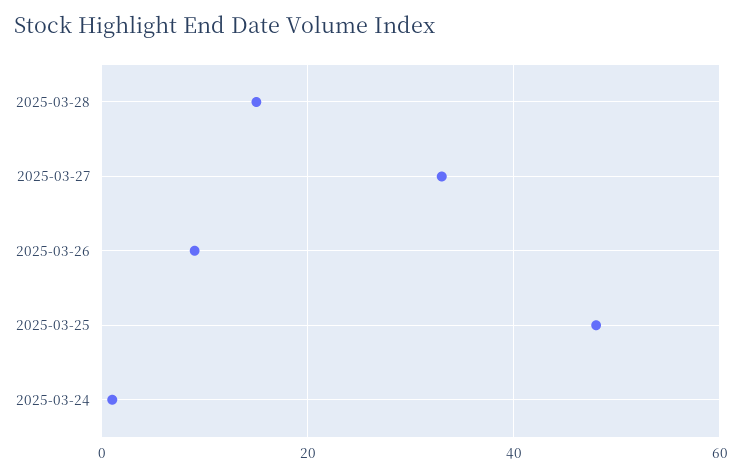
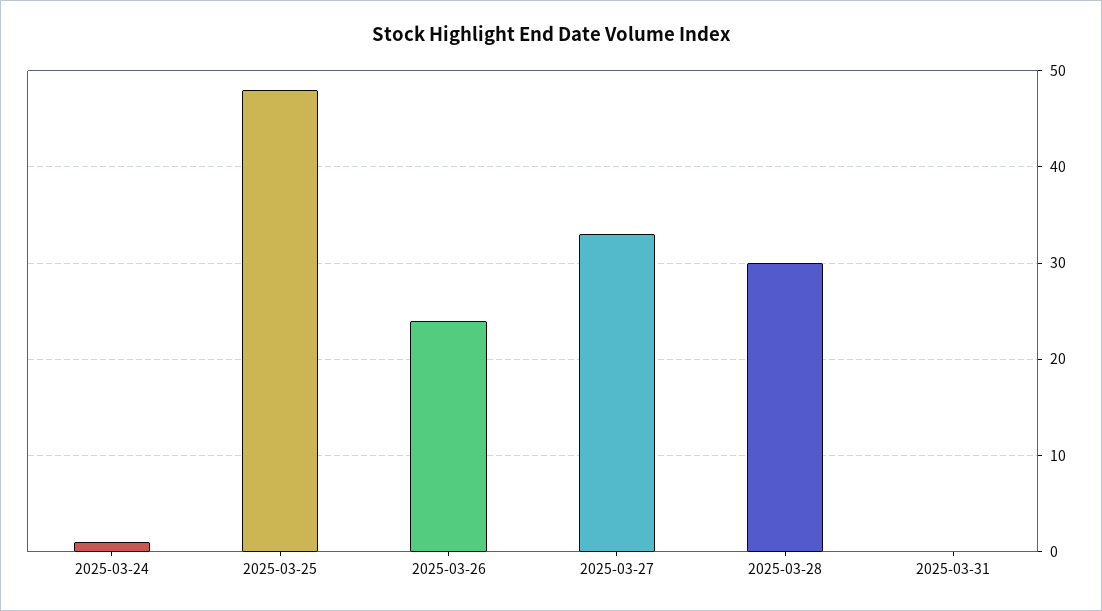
2025-03-28: 15 -> 30
2025-03-26: 10 -> 24
2025-03-31: none -> 0

